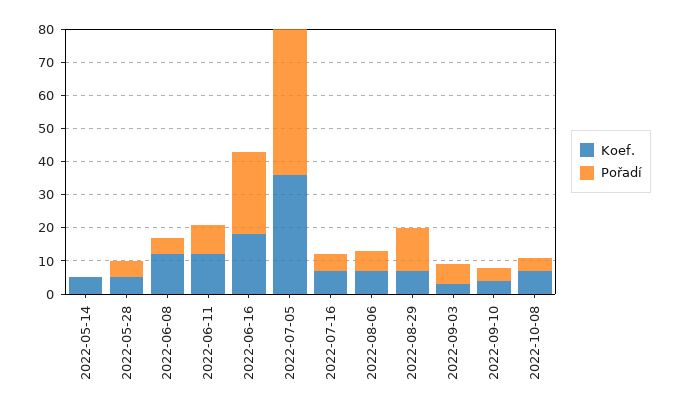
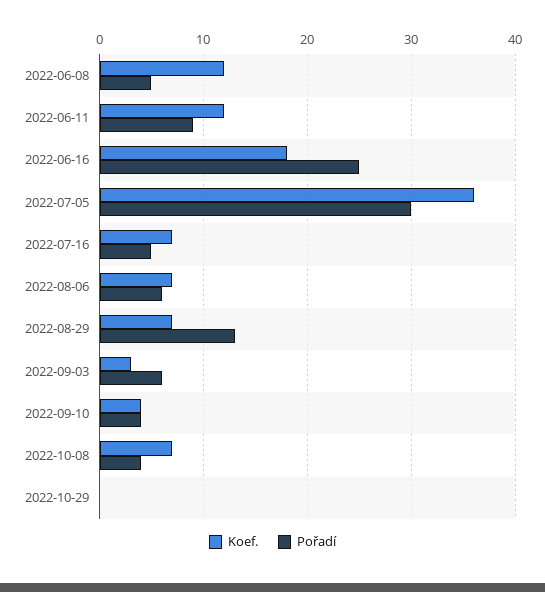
Koef., 2022-05-14: 5 -> none
Pořadí, 2022-05-14: 0 -> none
Koef., 2022-05-28: 5 -> none
Pořadí, 2022-05-28: 5 -> none
Pořadí, 2022-07-05: 45 -> 30
Koef., 2022-10-29: none -> 0
Pořadí, 2022-10-29: none -> 0

